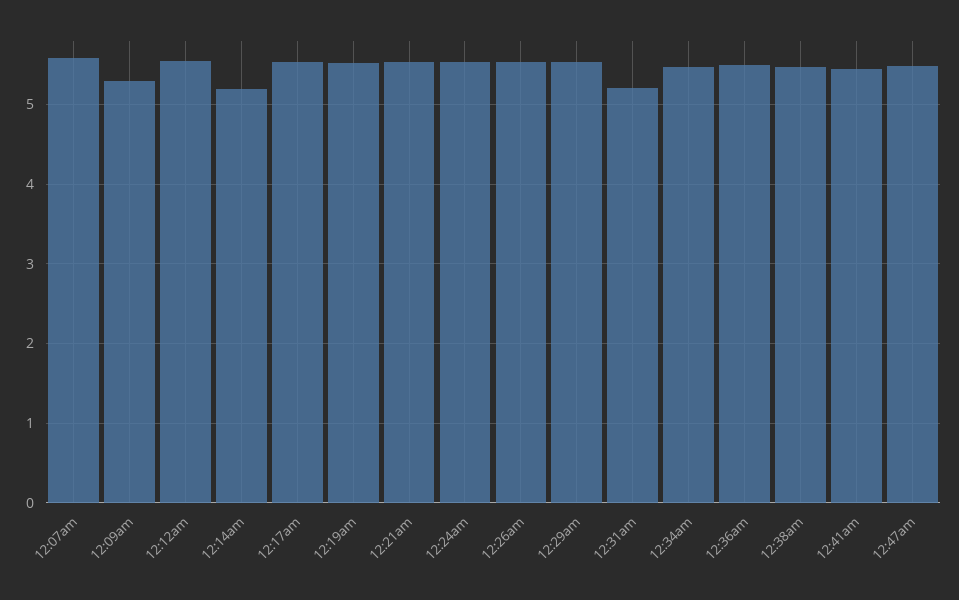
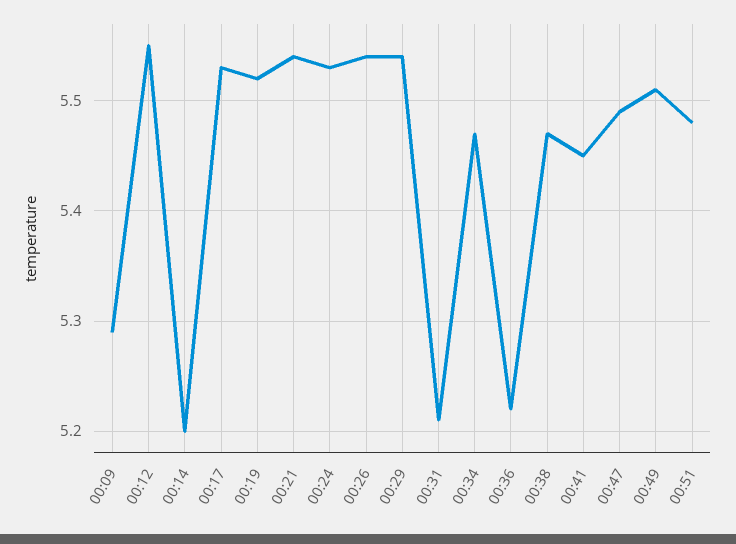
12:07am: 5.6 -> none
12:36am: 5.5 -> 5.22
00:49: none -> 5.51
00:51: none -> 5.48

